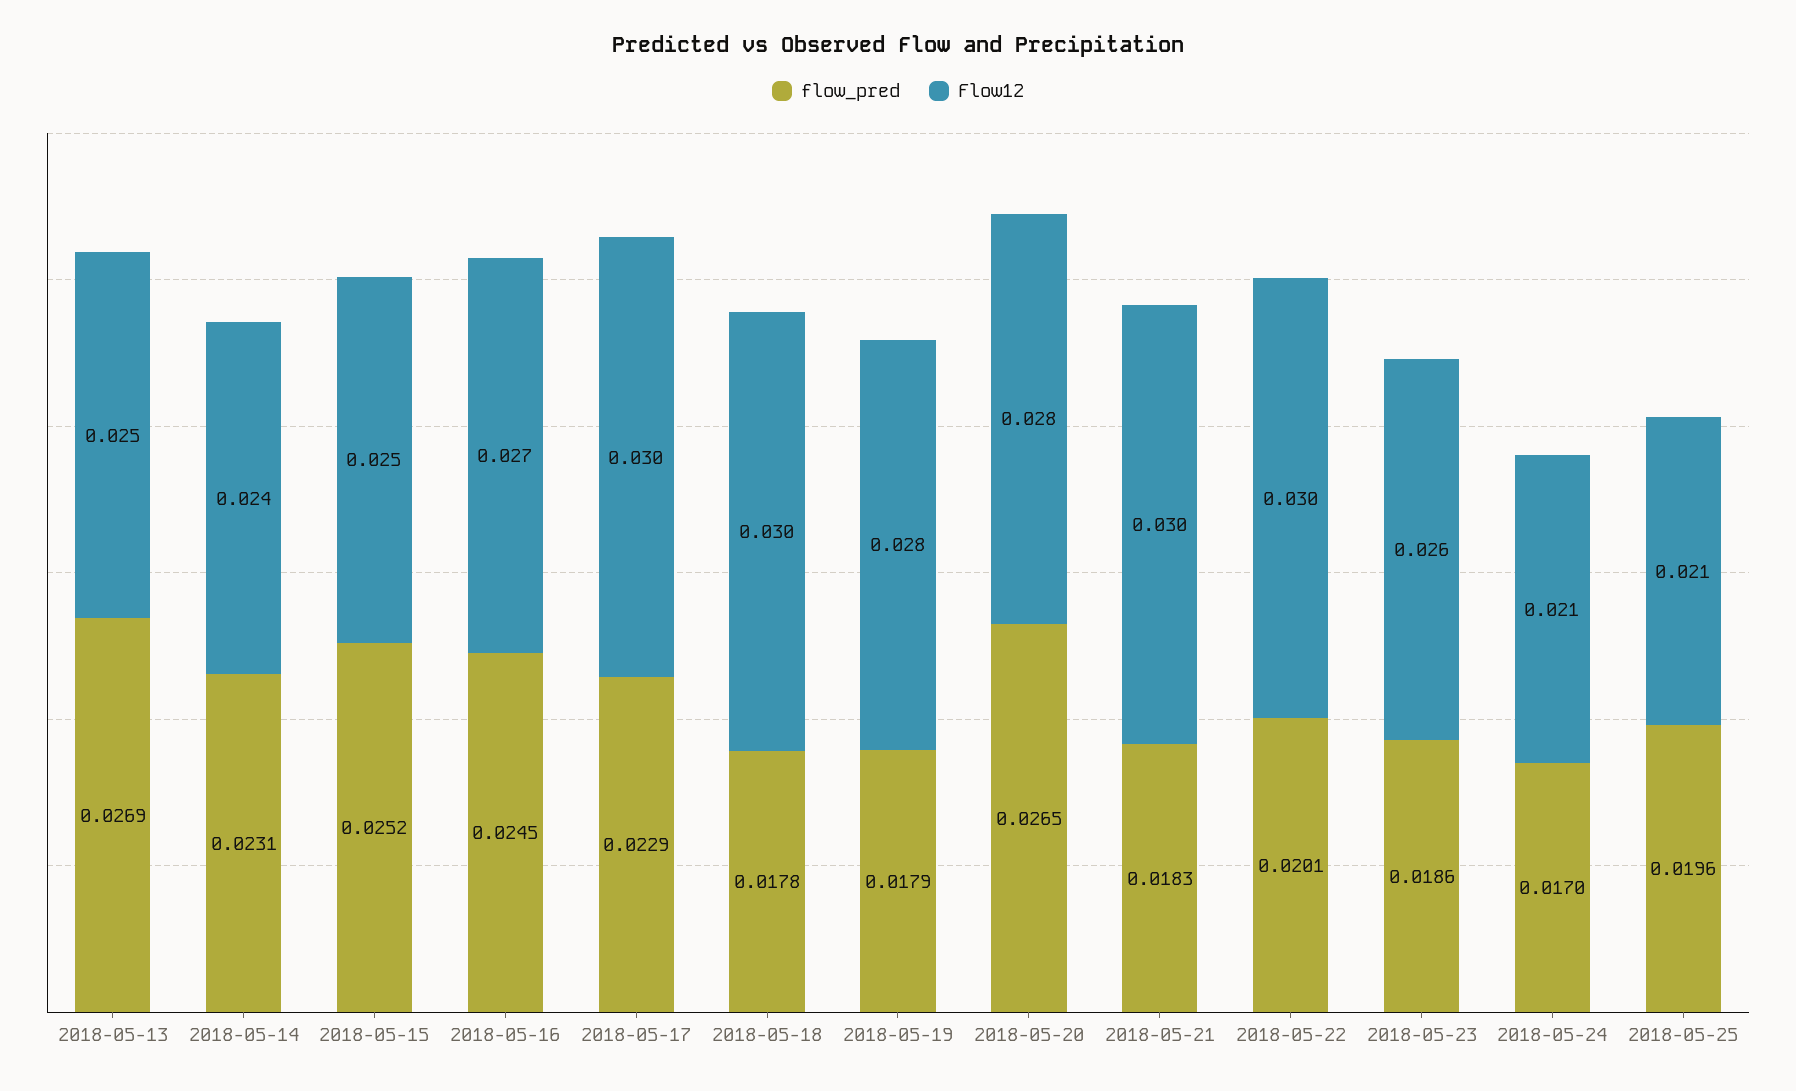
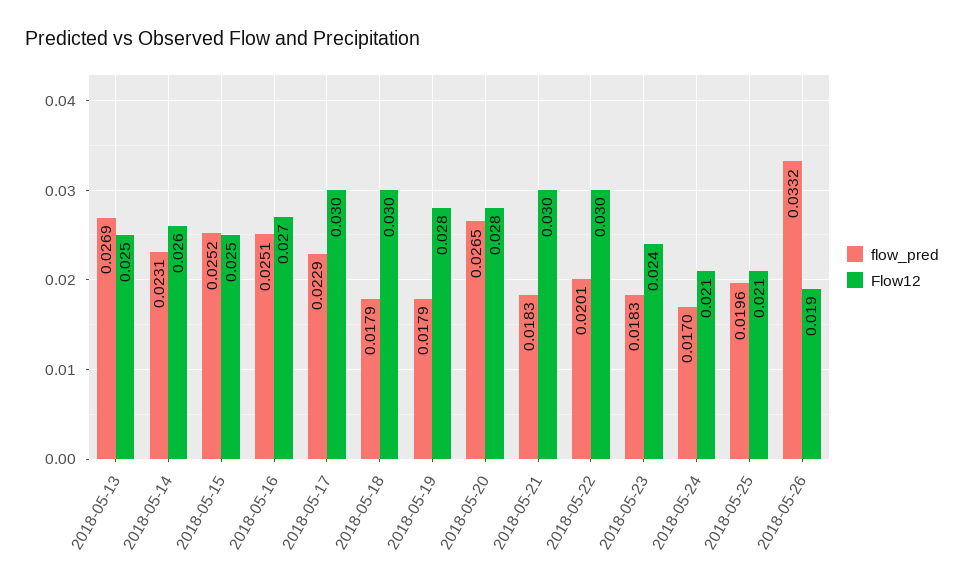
Flow12, 2018-05-14: 0.024 -> 0.026
flow_pred, 2018-05-16: 0.0245 -> 0.0251
flow_pred, 2018-05-18: 0.0178 -> 0.0179
flow_pred, 2018-05-23: 0.0186 -> 0.0183
Flow12, 2018-05-23: 0.026 -> 0.024
flow_pred, 2018-05-26: none -> 0.0332
Flow12, 2018-05-26: none -> 0.019

